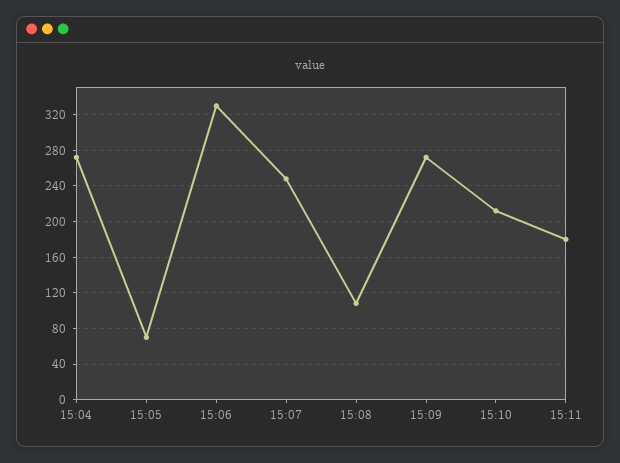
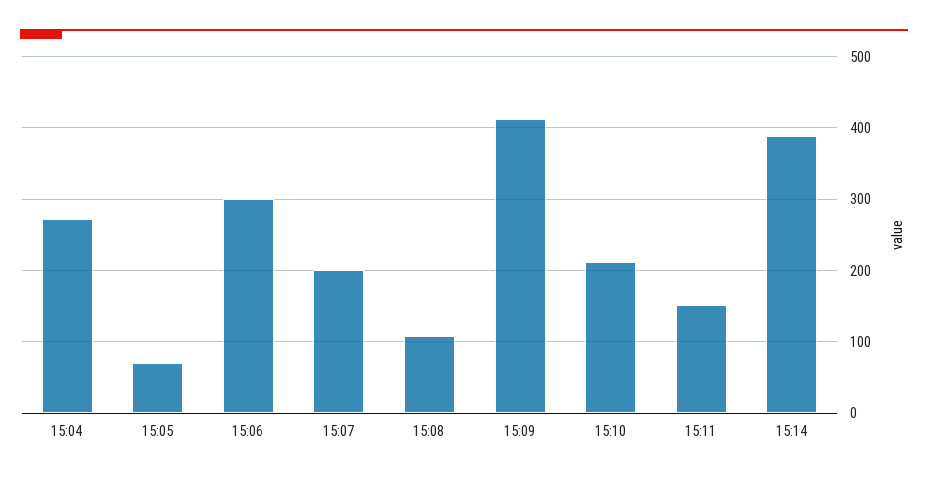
15:06: 330 -> 300
15:07: 250 -> 200
15:09: 270 -> 410
15:11: 180 -> 150
15:14: none -> 390

